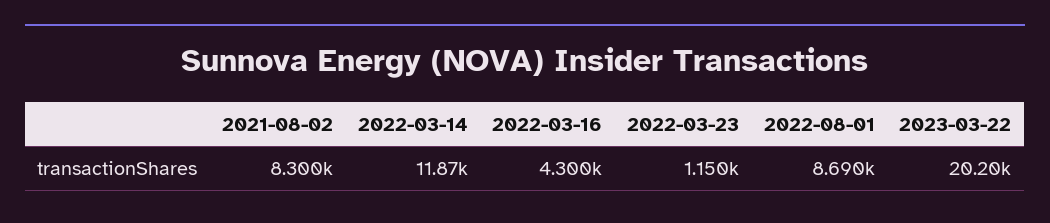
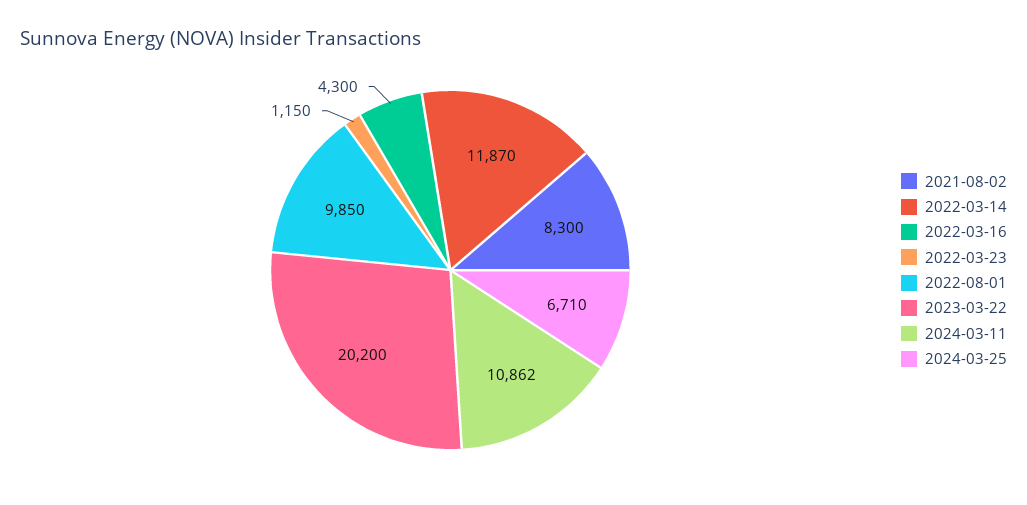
2022-08-01: 8690 -> 9850
2024-03-11: none -> 10862
2024-03-25: none -> 6710

